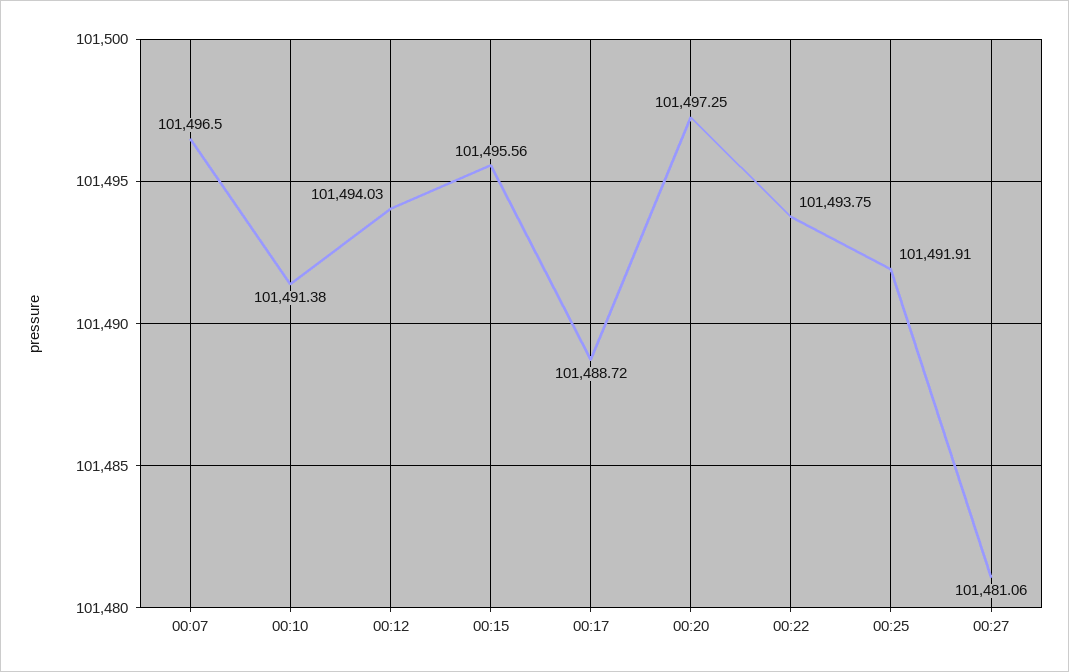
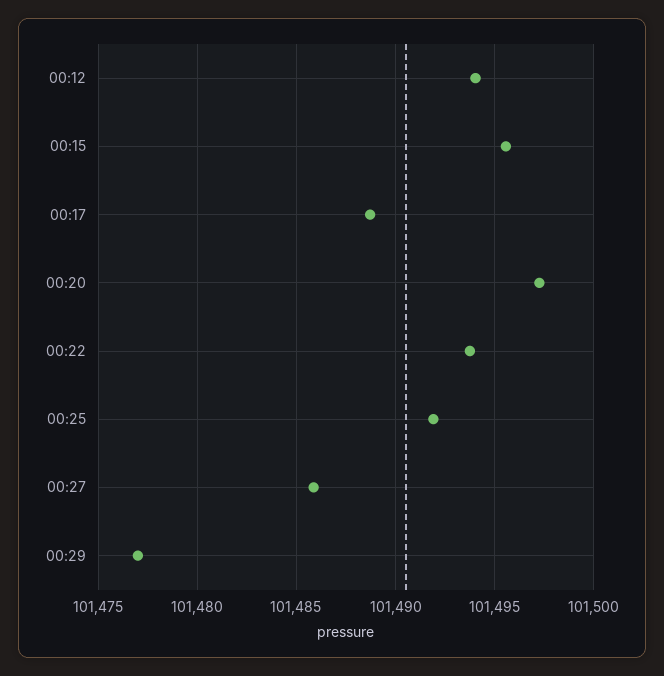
00:07: 101496.5 -> none
00:10: 101491.38 -> none
00:27: 101481.06 -> 101486
00:29: none -> 101477

